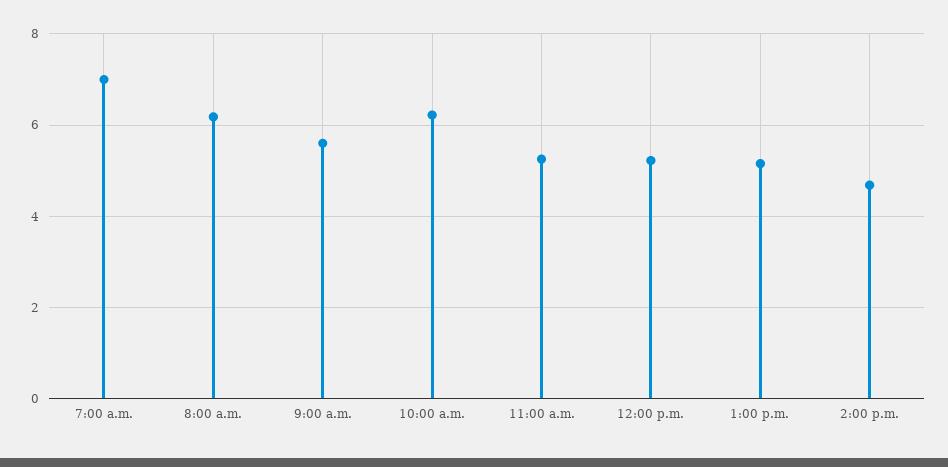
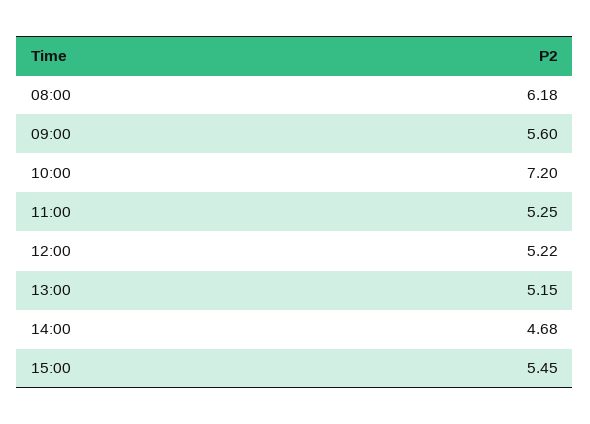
7:00 a.m.: 7 -> none
10:00 a.m.: 6.2 -> 7.2
15:00: none -> 5.45

